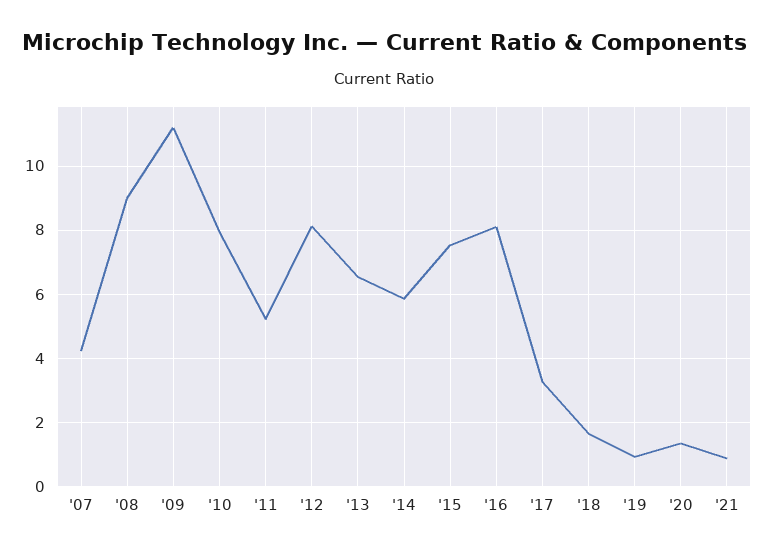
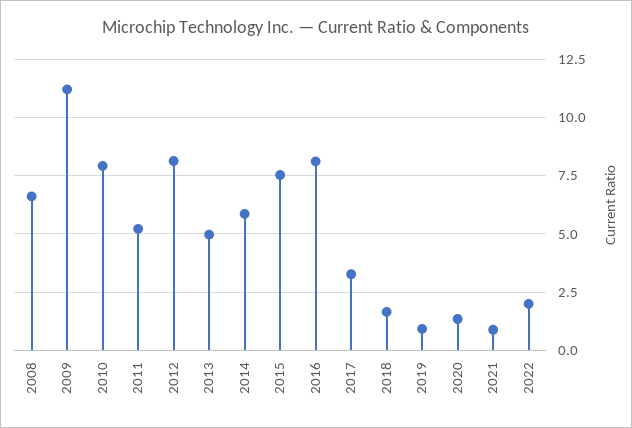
'07: 4.2 -> none
'08: 9 -> 6.5
'13: 6.6 -> 5
2022: none -> 2

